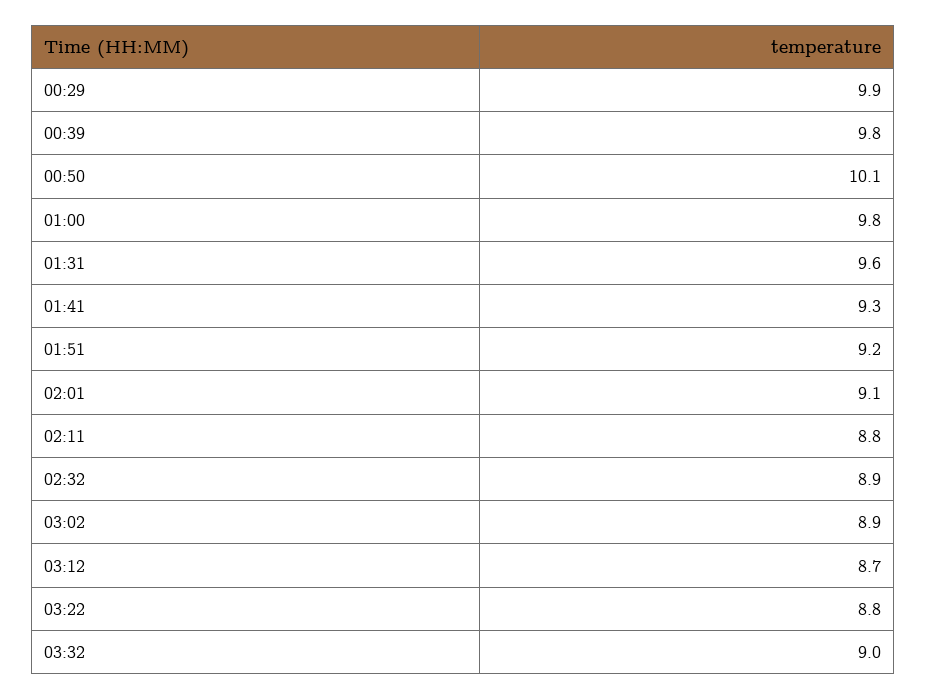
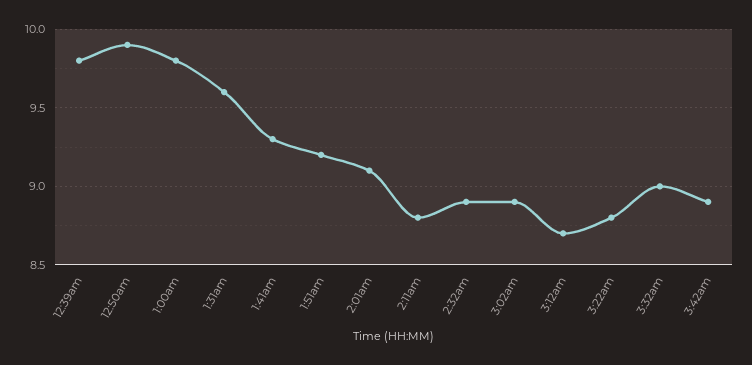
00:29: 9.9 -> none
00:50: 10.1 -> 9.9
3:42am: none -> 8.9

